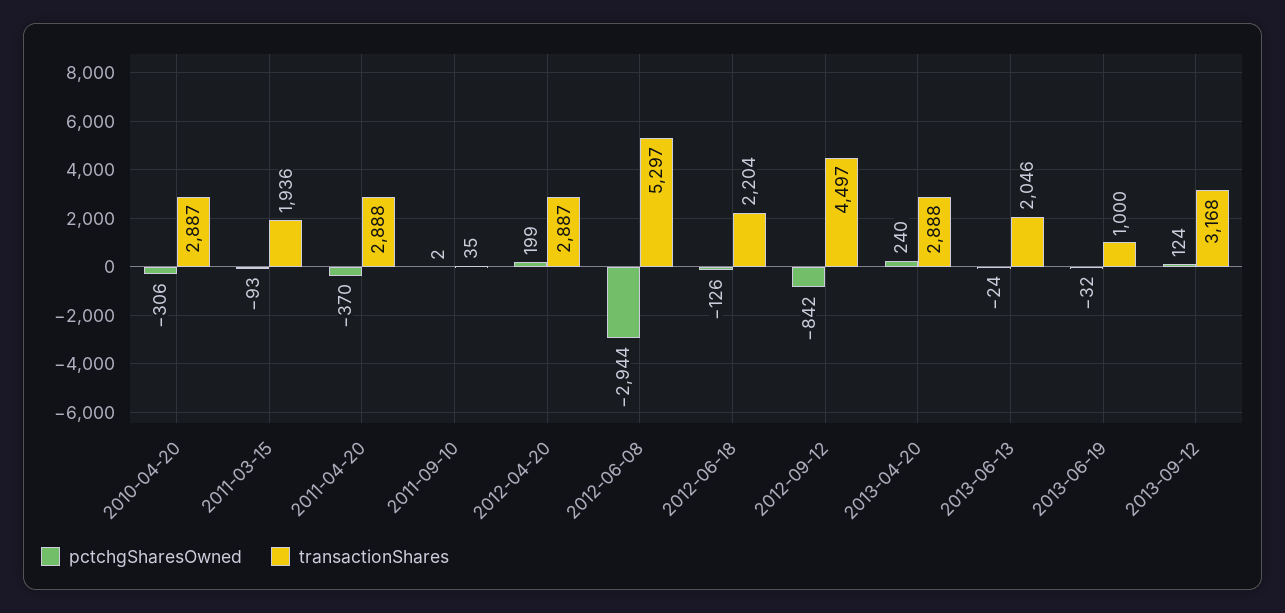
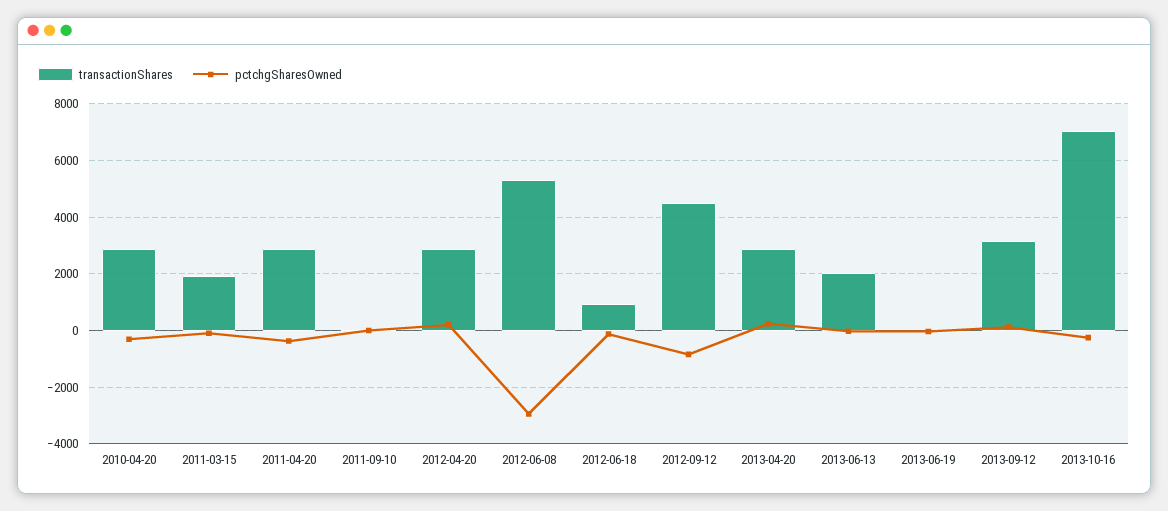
transactionShares, 2012-06-18: 2204 -> 1000
transactionShares, 2013-06-19: 1000 -> 0
transactionShares, 2013-10-16: none -> 7000
pctchgSharesOwned, 2013-10-16: none -> -250

